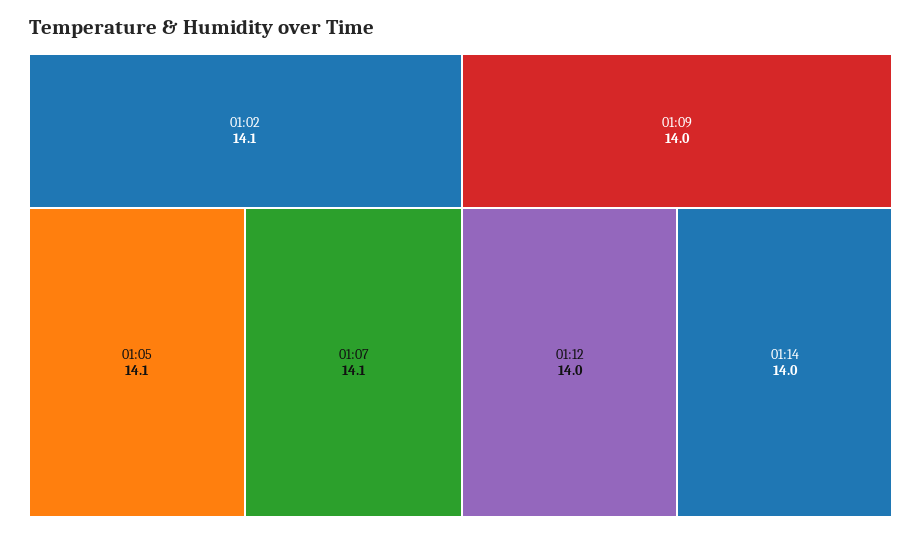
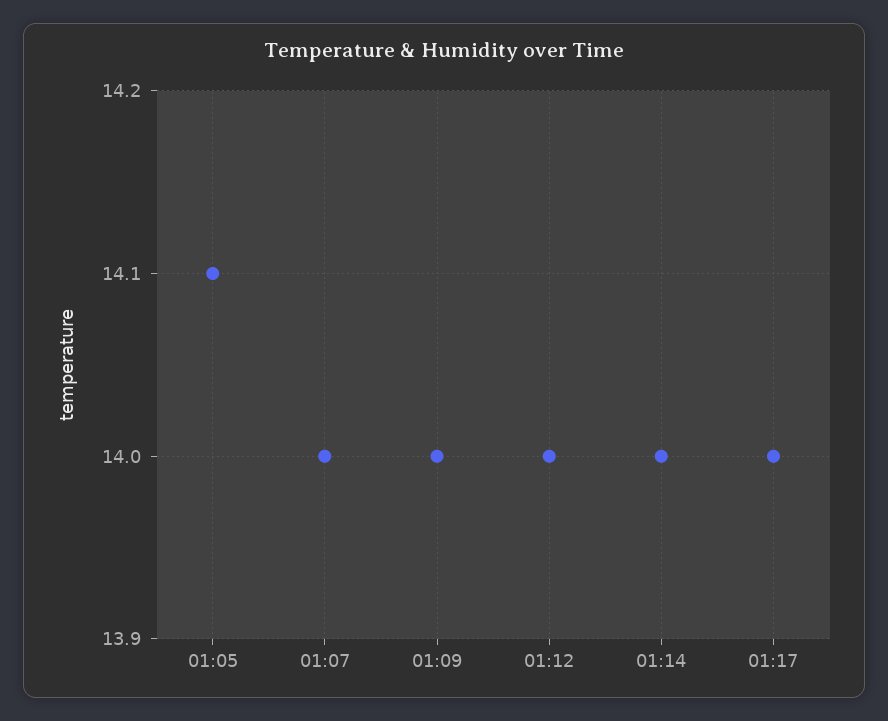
01:02: 14.1 -> none
01:07: 14.1 -> 14
01:17: none -> 14

